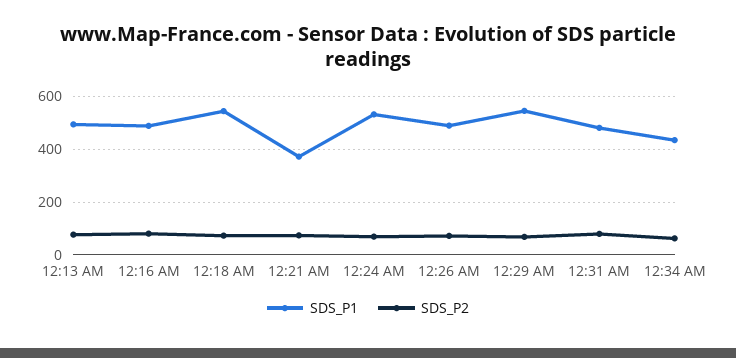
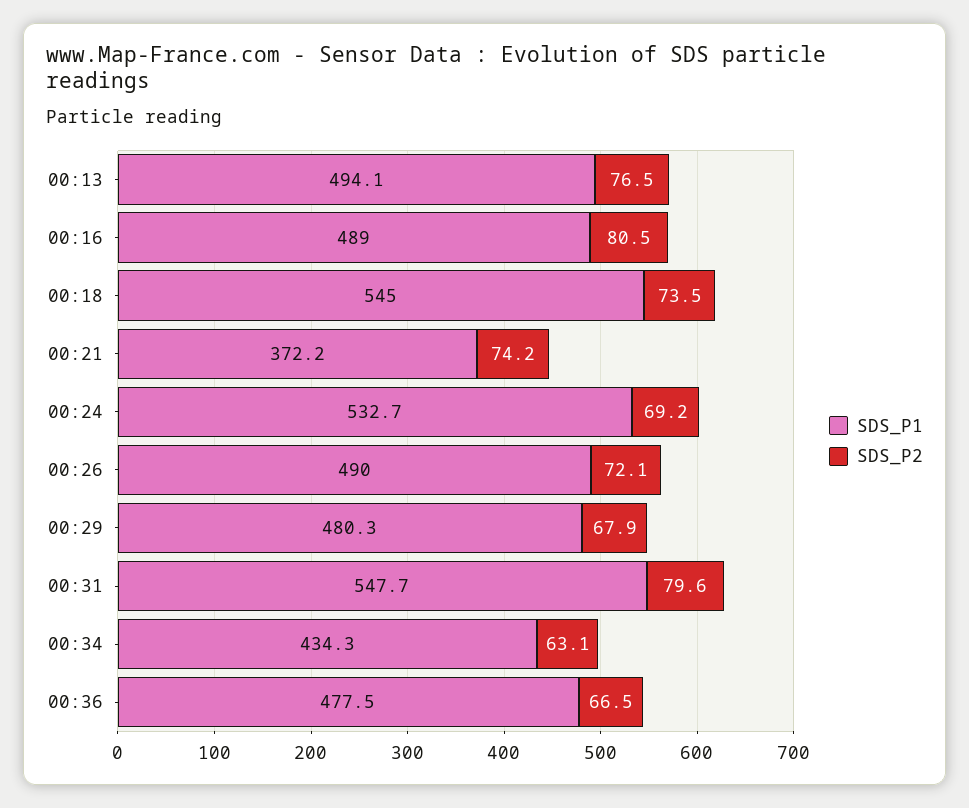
SDS_P1, 12:29 AM: 550 -> 480.3
SDS_P1, 12:31 AM: 475 -> 547.7
SDS_P1, 00:36: none -> 477.5
SDS_P2, 00:36: none -> 66.5

